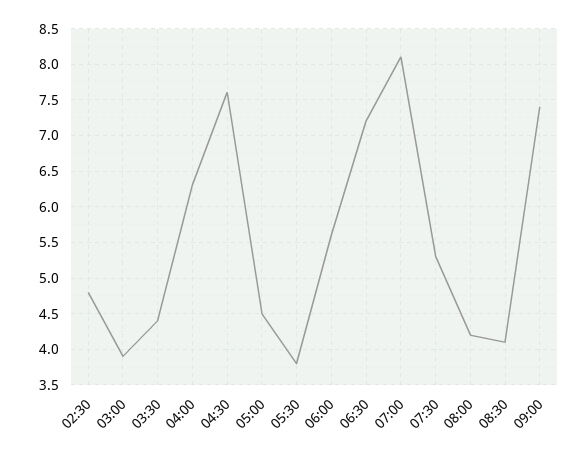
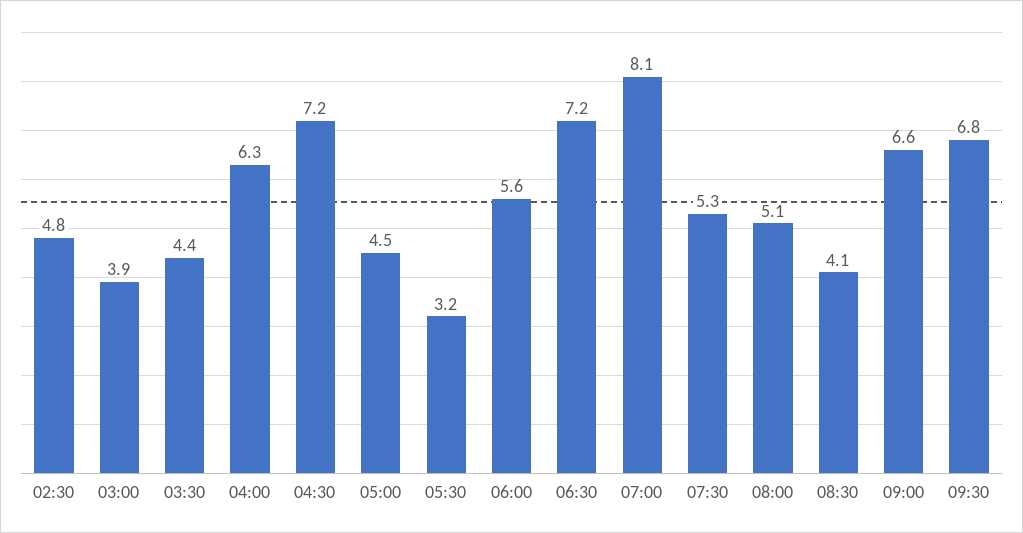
04:30: 7.6 -> 7.2
05:30: 3.8 -> 3.2
08:00: 4.2 -> 5.1
09:00: 7.4 -> 6.6
09:30: none -> 6.8

